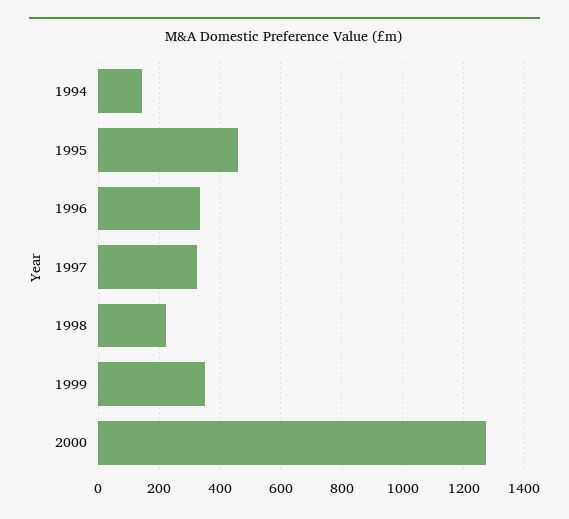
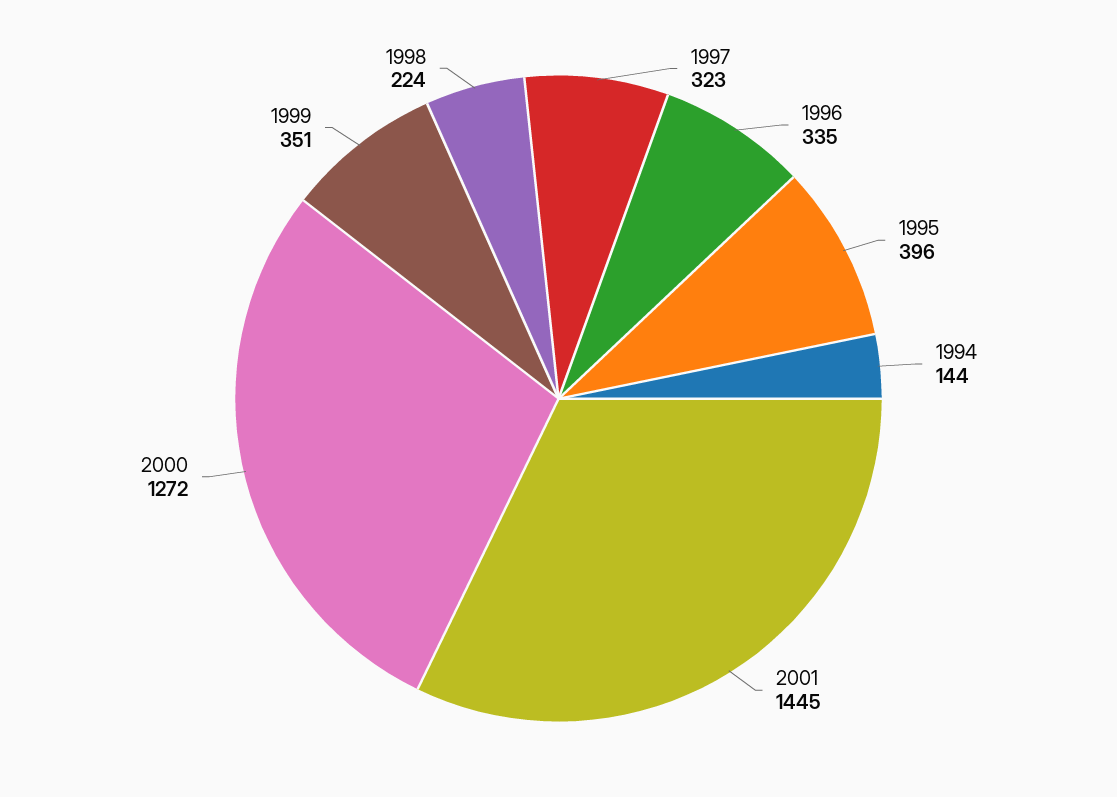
1995: 460 -> 396
2001: none -> 1445

